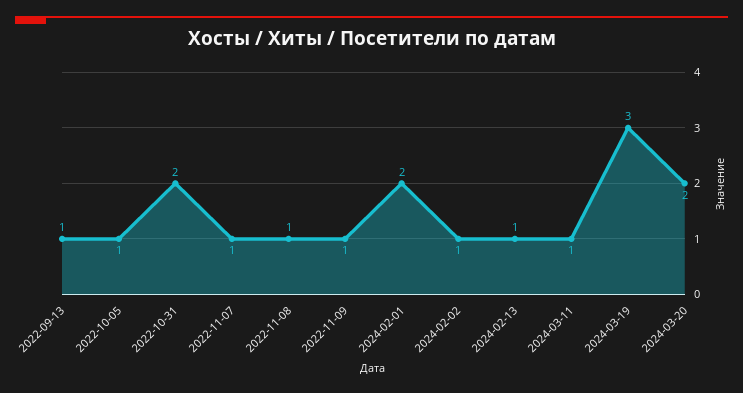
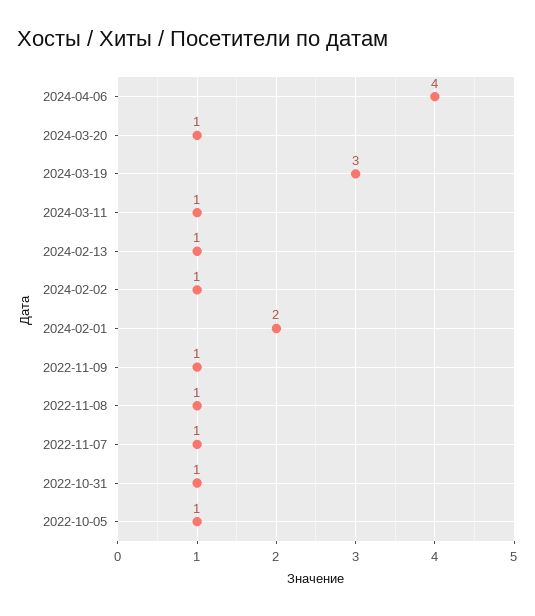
2022-09-13: 1 -> none
2022-10-31: 2 -> 1
2024-03-20: 2 -> 1
2024-04-06: none -> 4

